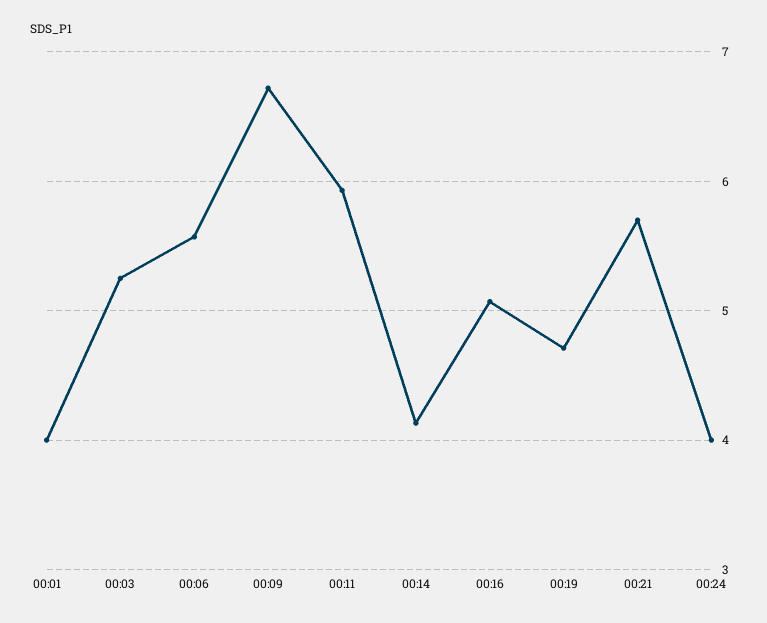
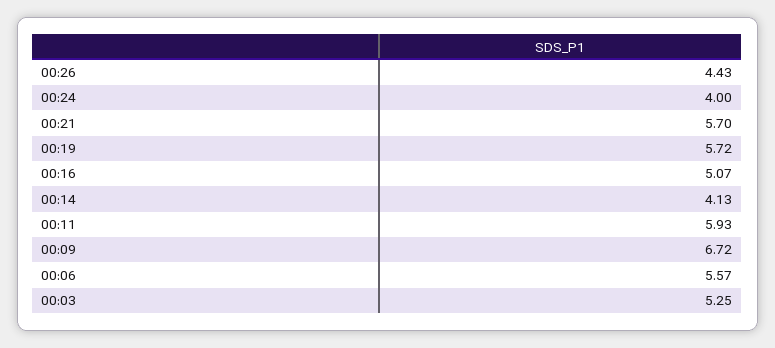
00:01: 4 -> none
00:19: 4.7 -> 5.72
00:26: none -> 4.43

